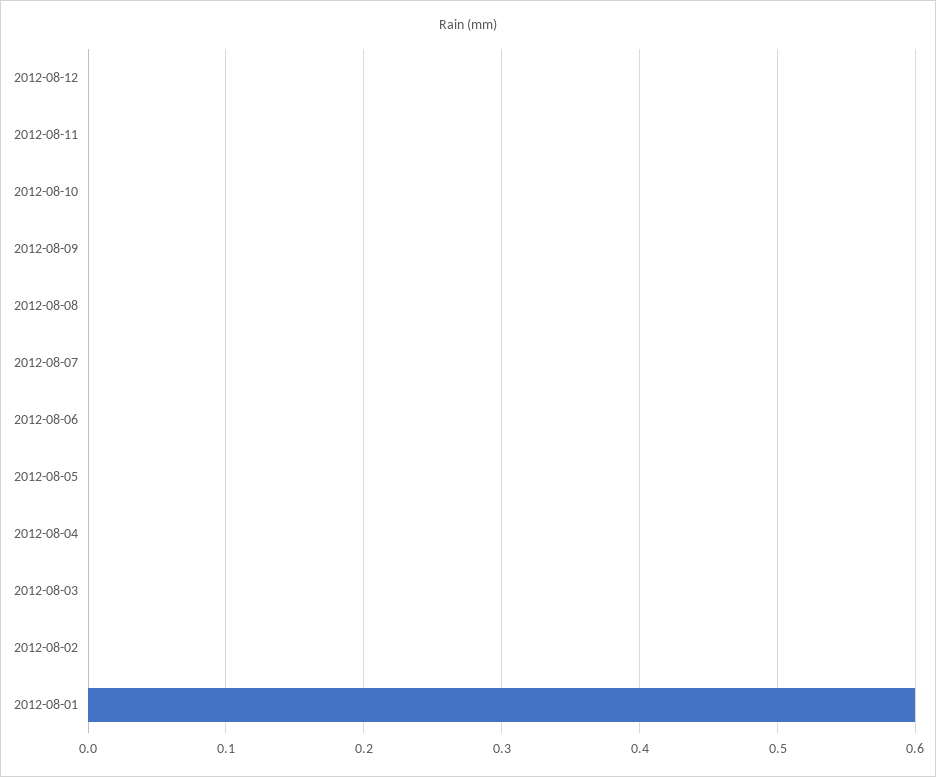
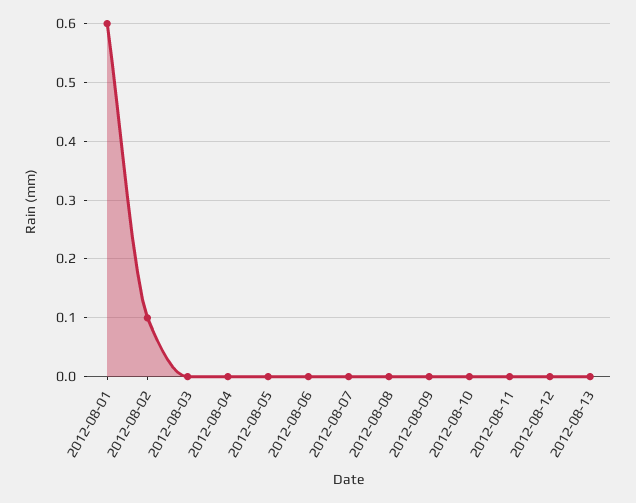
2012-08-02: 0 -> 0.1
2012-08-13: none -> 0

